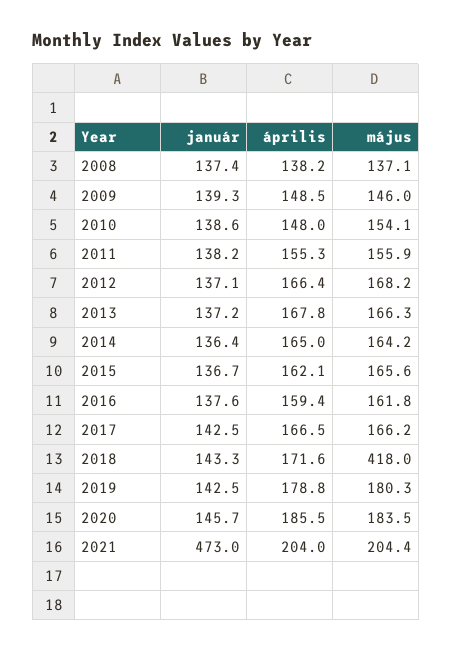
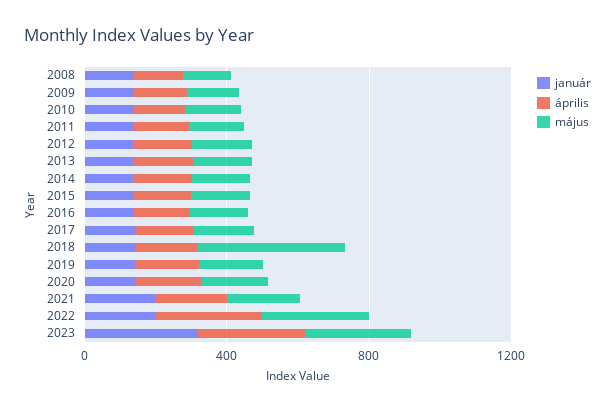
január, 2021: 473 -> 200
január, 2022: none -> 200
április, 2022: none -> 300
május, 2022: none -> 300
január, 2023: none -> 300
április, 2023: none -> 300
május, 2023: none -> 300

